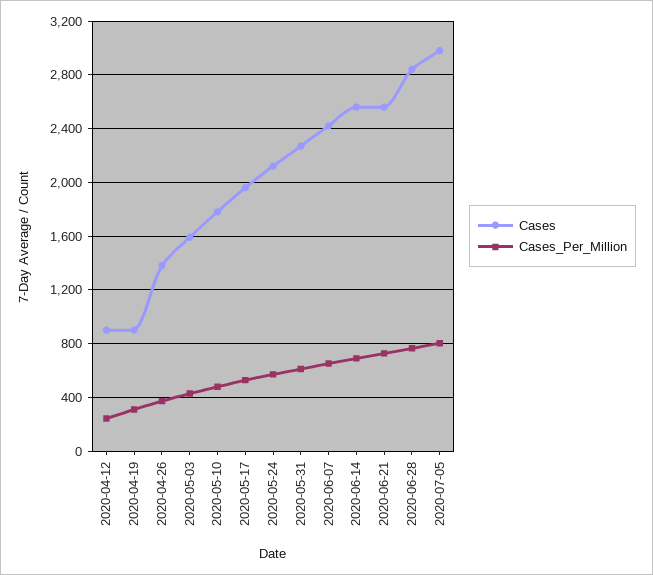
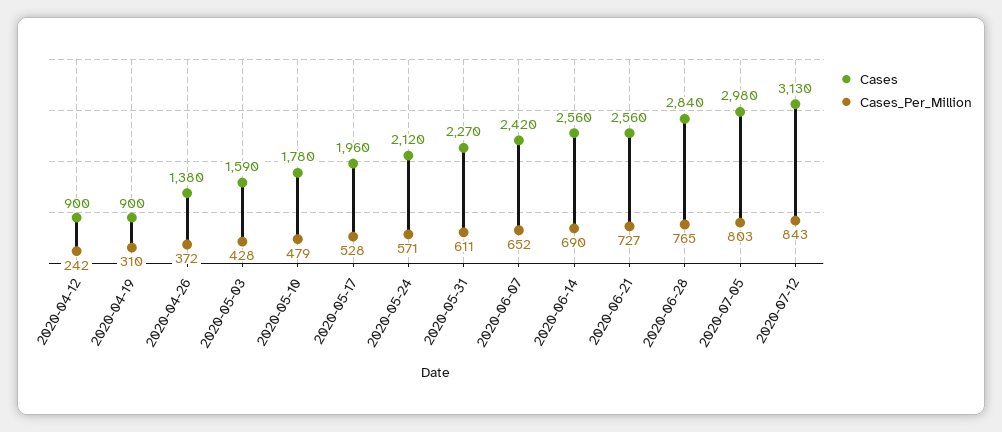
Cases, 2020-07-12: none -> 3130
Cases_Per_Million, 2020-07-12: none -> 843

